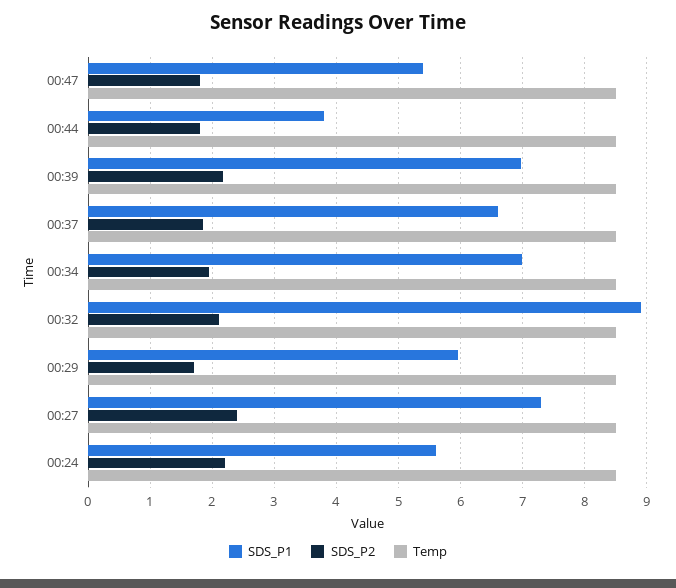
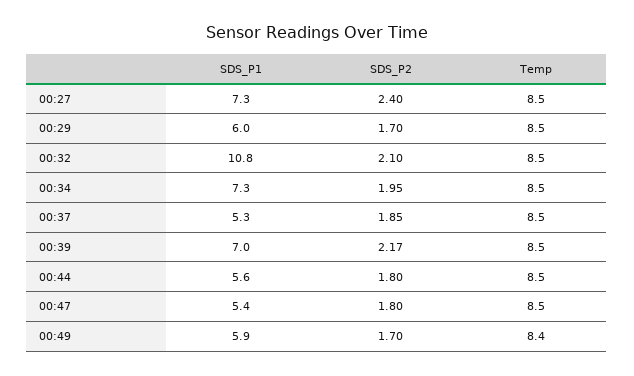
SDS_P1, 00:44: 3.8 -> 5.6
SDS_P1, 00:37: 6.6 -> 5.3
SDS_P1, 00:34: 7 -> 7.3
SDS_P1, 00:32: 8.9 -> 10.8
SDS_P1, 00:24: 5.6 -> none
SDS_P2, 00:24: 2.2 -> none
Temp, 00:24: 8.5 -> none
SDS_P1, 00:49: none -> 5.9
SDS_P2, 00:49: none -> 1.7
Temp, 00:49: none -> 8.4

